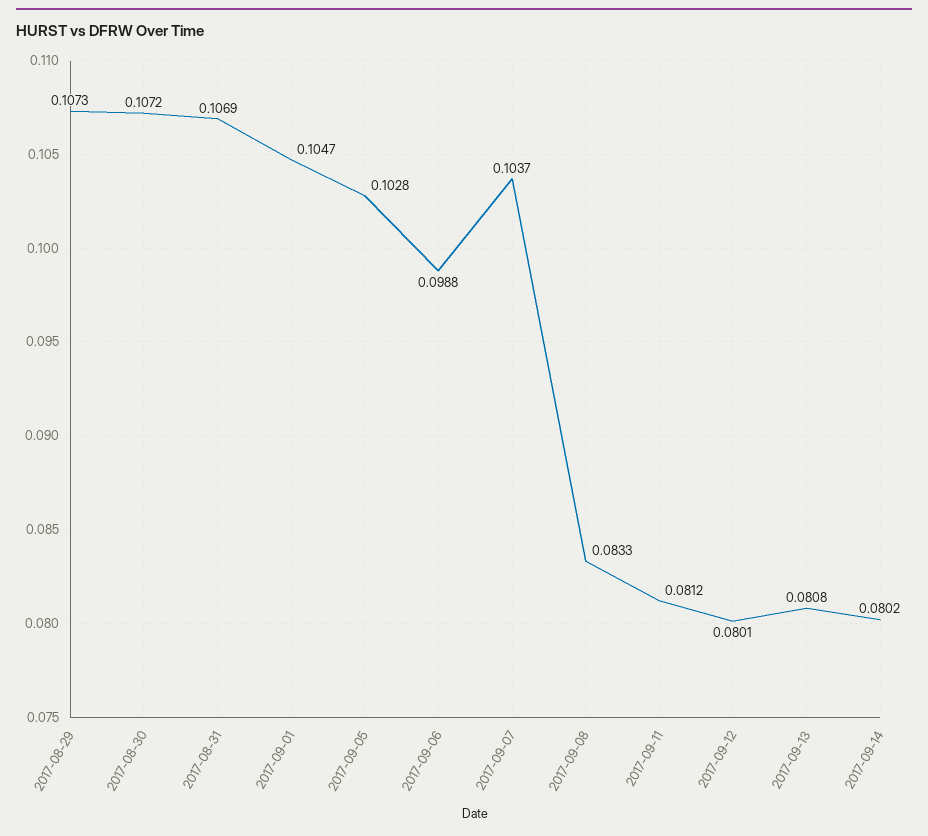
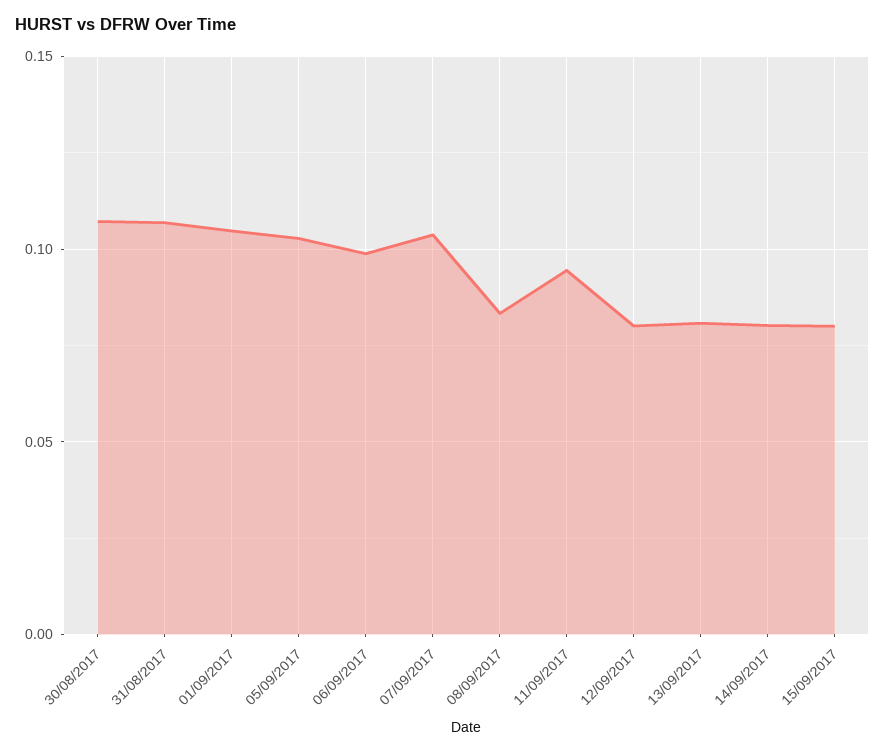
2017-08-29: 0.1073 -> none
2017-09-11: 0.0812 -> 0.095
15/09/2017: none -> 0.08

